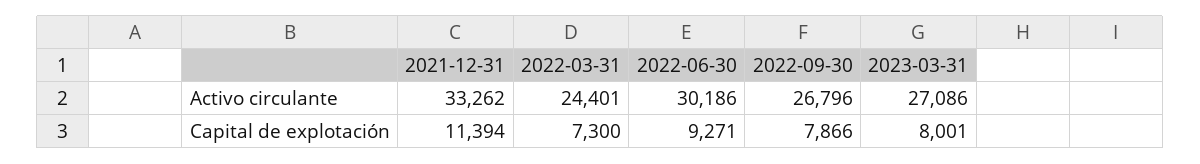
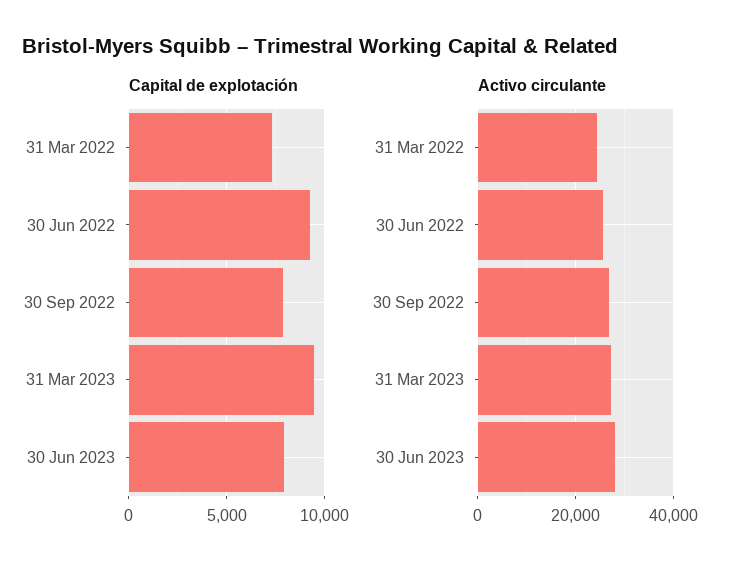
Activo circulante, 2021-12-31: 33262 -> none
Activo circulante, 2022-06-30: 30186 -> 26000
Capital de explotación, 2021-12-31: 11394 -> none
Capital de explotación, 2023-03-31: 8001 -> 9500
Capital de explotación, 30 Jun 2023: none -> 8000
Activo circulante, 30 Jun 2023: none -> 28000

